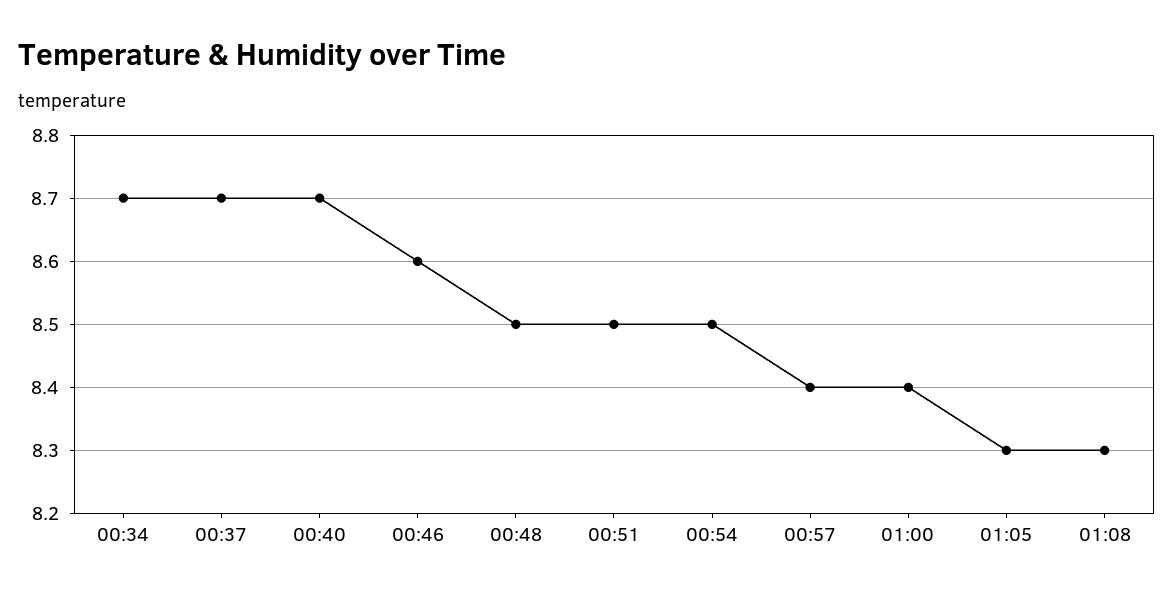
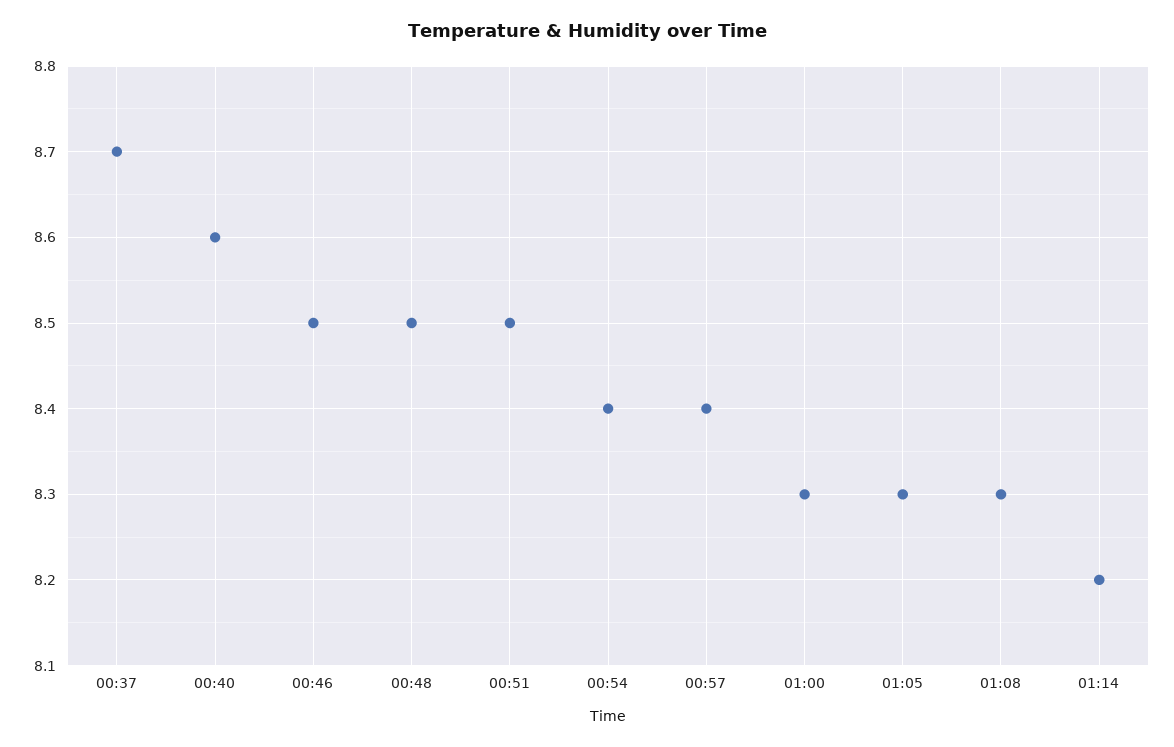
00:34: 8.7 -> none
00:40: 8.7 -> 8.6
00:46: 8.6 -> 8.5
00:54: 8.5 -> 8.4
01:00: 8.4 -> 8.3
01:14: none -> 8.2

